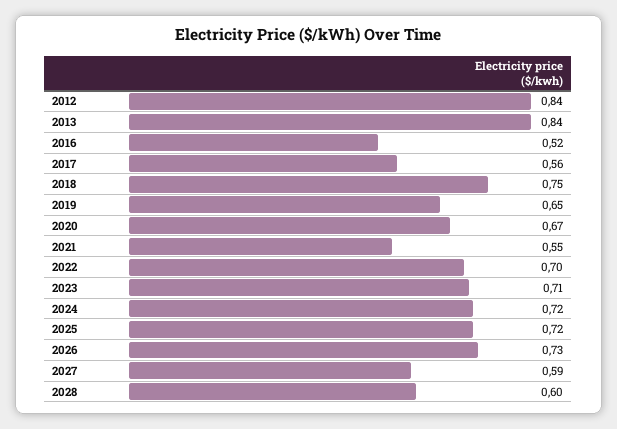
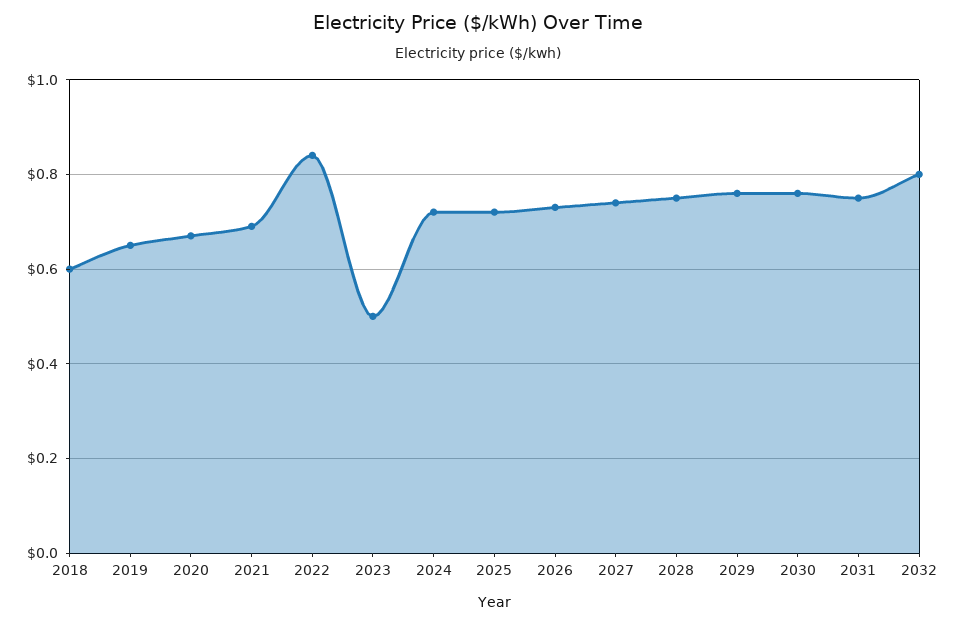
2012: 0.84 -> none
2013: 0.84 -> none
2016: 0.52 -> none
2017: 0.56 -> none
2018: 0.75 -> 0.6
2021: 0.55 -> 0.7
2022: 0.7 -> 0.85
2023: 0.71 -> 0.5
2027: 0.59 -> 0.75
2028: 0.6 -> 0.75
2029: none -> 0.75
2030: none -> 0.75
2031: none -> 0.75
2032: none -> 0.8

